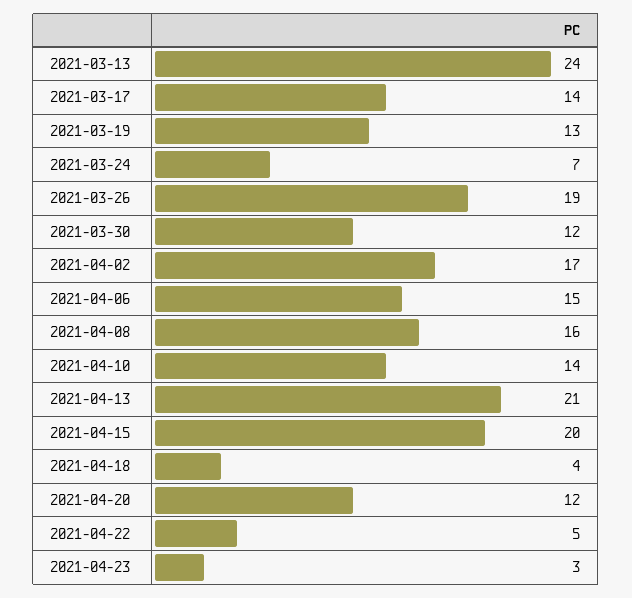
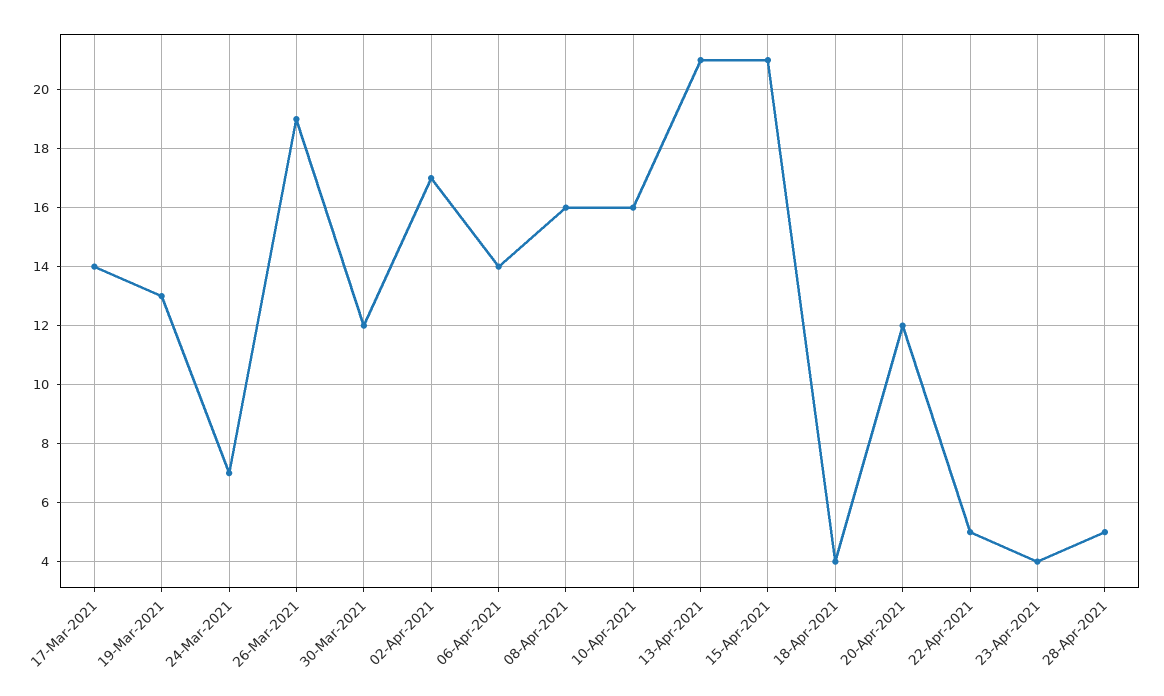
2021-03-13: 24 -> none
2021-04-06: 15 -> 14
2021-04-10: 14 -> 16
2021-04-15: 20 -> 21
2021-04-23: 3 -> 4
28-Apr-2021: none -> 5

